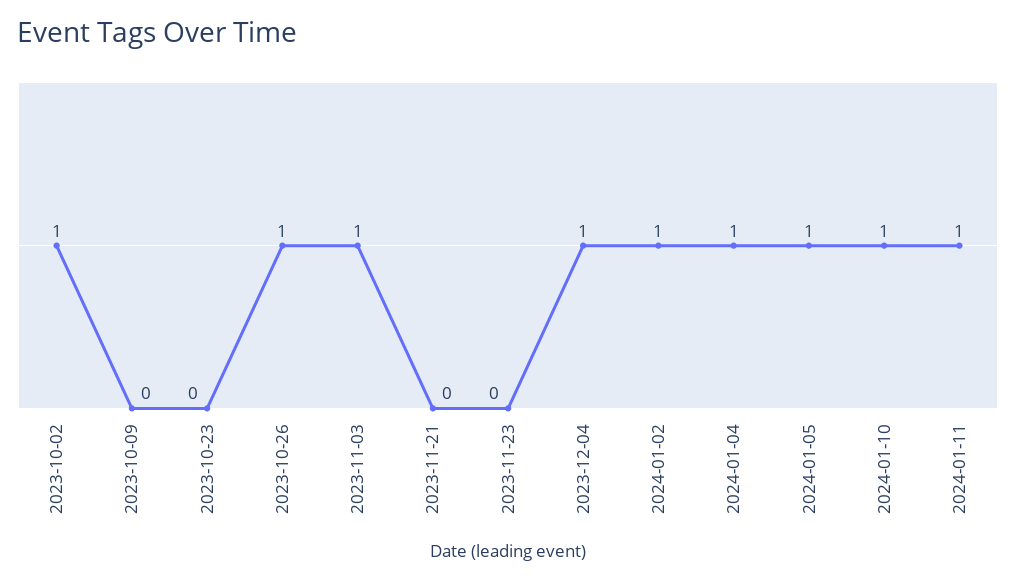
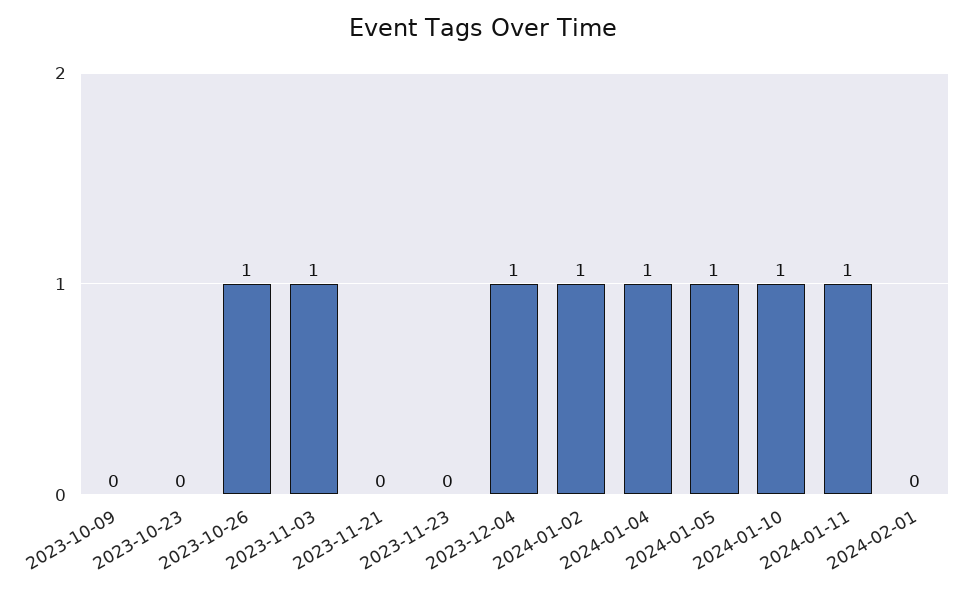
2023-10-02: 1 -> none
2024-02-01: none -> 0

